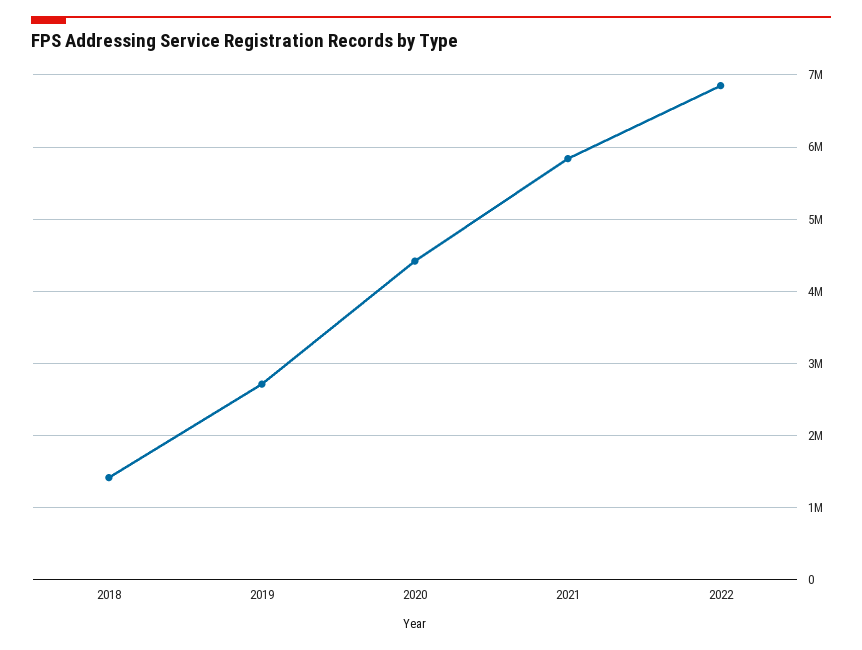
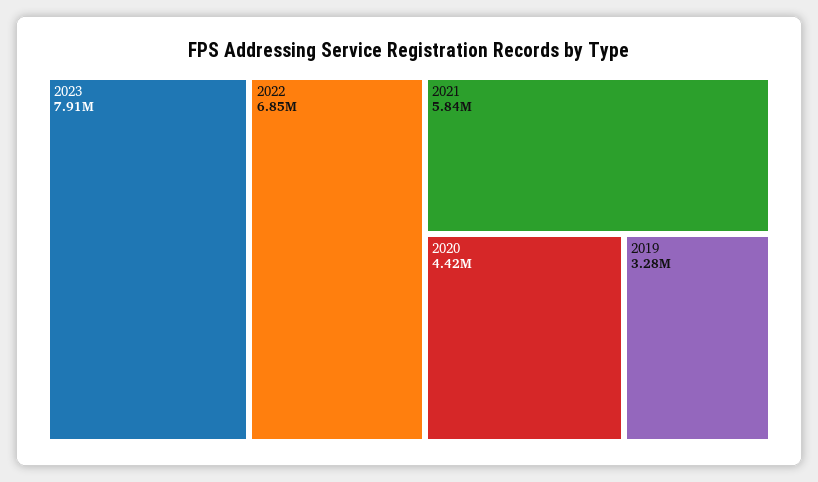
2018: 1400000 -> none
2019: 2700000 -> 3280000
2023: none -> 7910000

